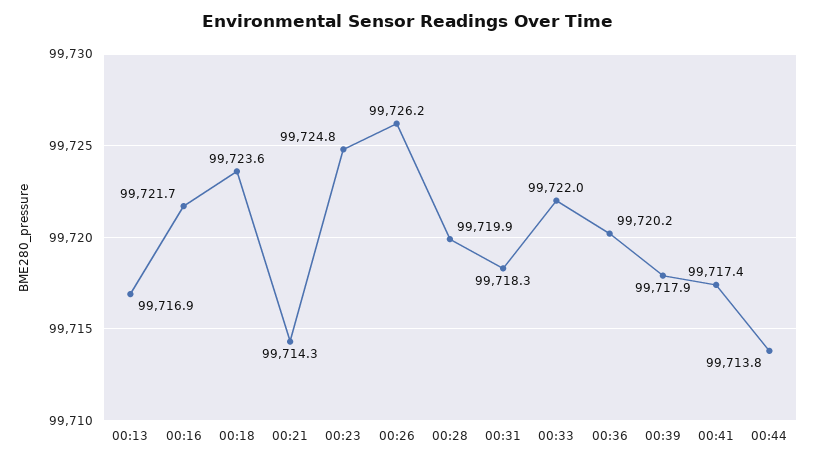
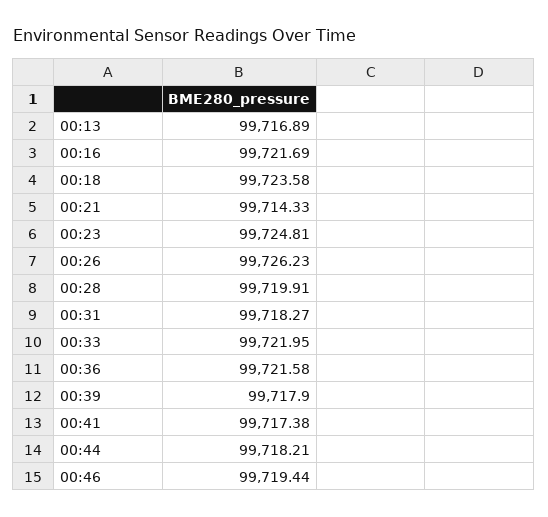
00:36: 99720.2 -> 99721.58
00:44: 99713.8 -> 99718.21
00:46: none -> 99719.44

